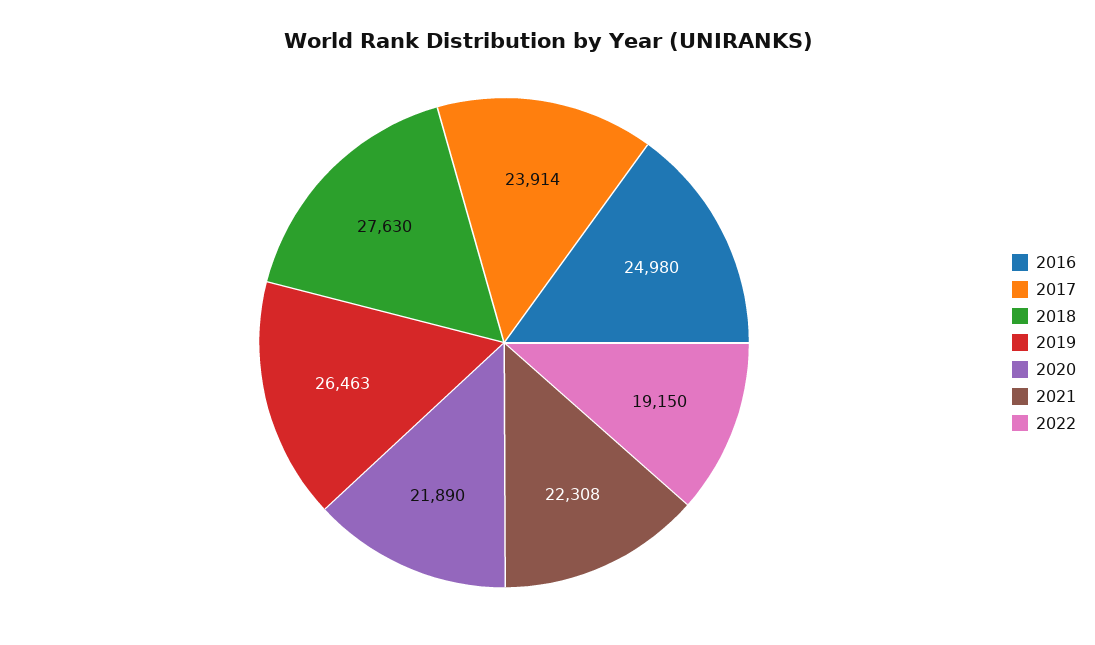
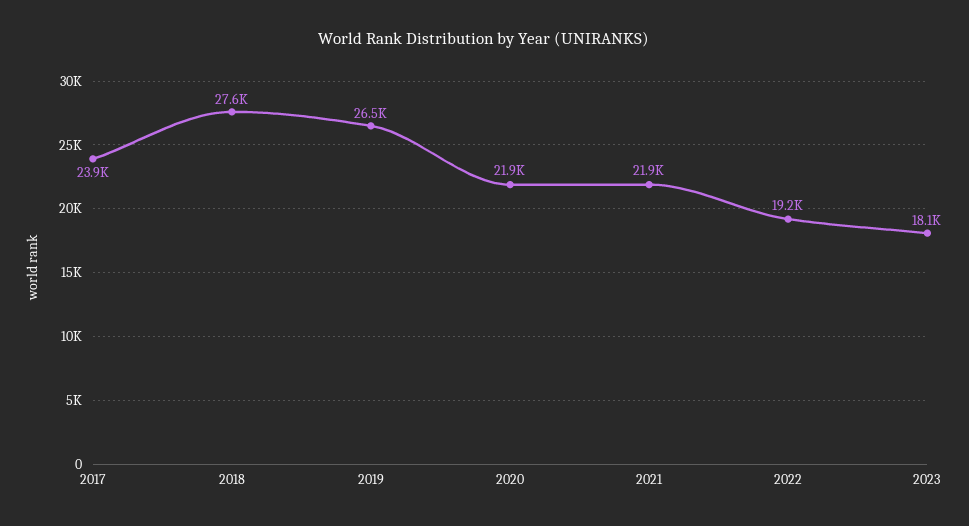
2016: 24980 -> none
2021: 22308 -> 21900
2023: none -> 18100

